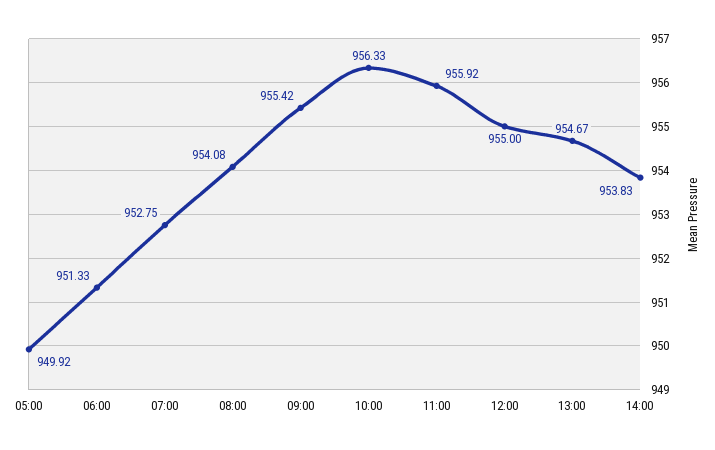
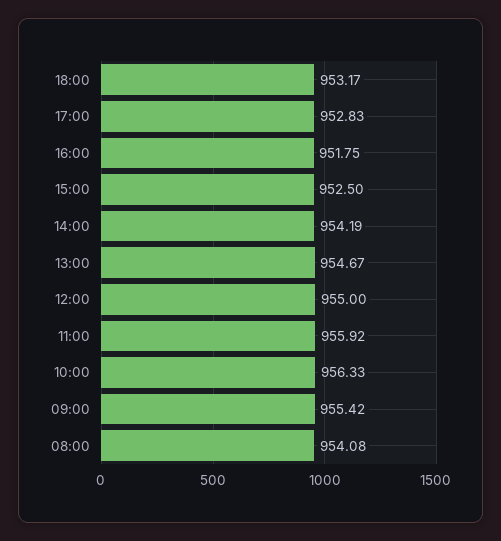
05:00: 949.92 -> none
06:00: 951.33 -> none
07:00: 952.75 -> none
14:00: 953.83 -> 954.19
18:00: none -> 953.17
17:00: none -> 952.83
16:00: none -> 951.75
15:00: none -> 952.5

